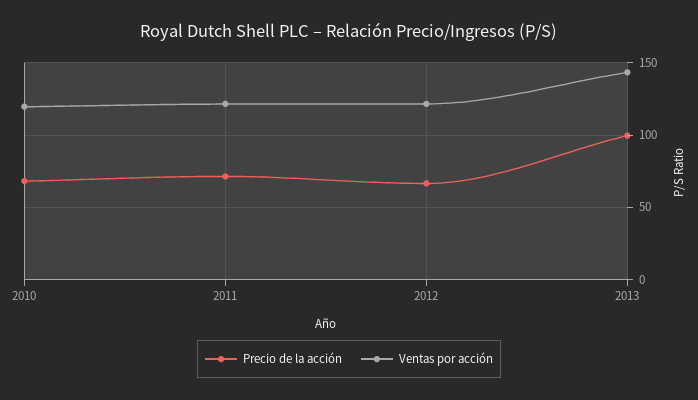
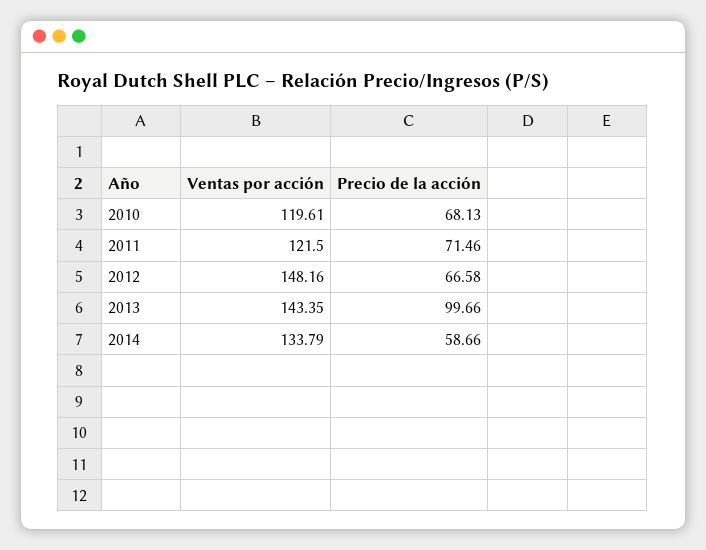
Ventas por acción, 2012: 120 -> 148.16
Ventas por acción, 2014: none -> 133.79
Precio de la acción, 2014: none -> 58.66

